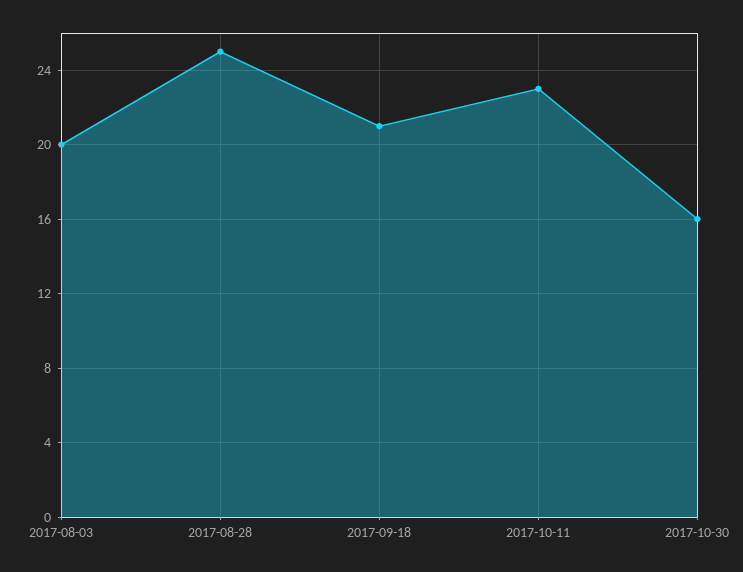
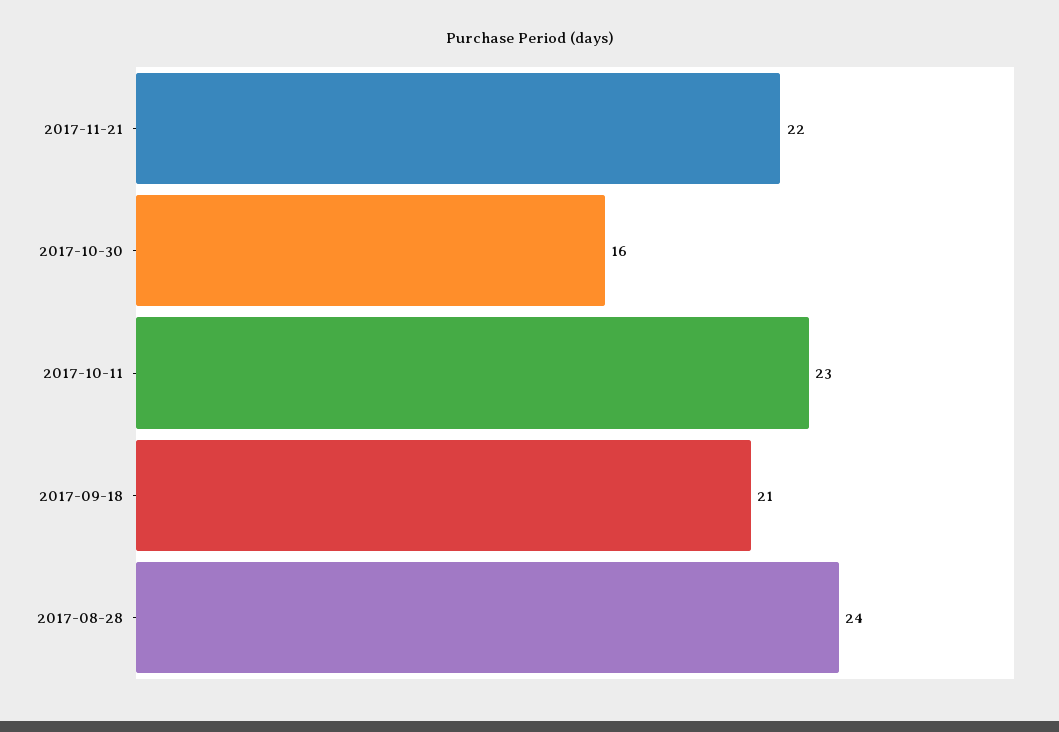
2017-08-03: 20 -> none
2017-08-28: 25 -> 24
2017-11-21: none -> 22

